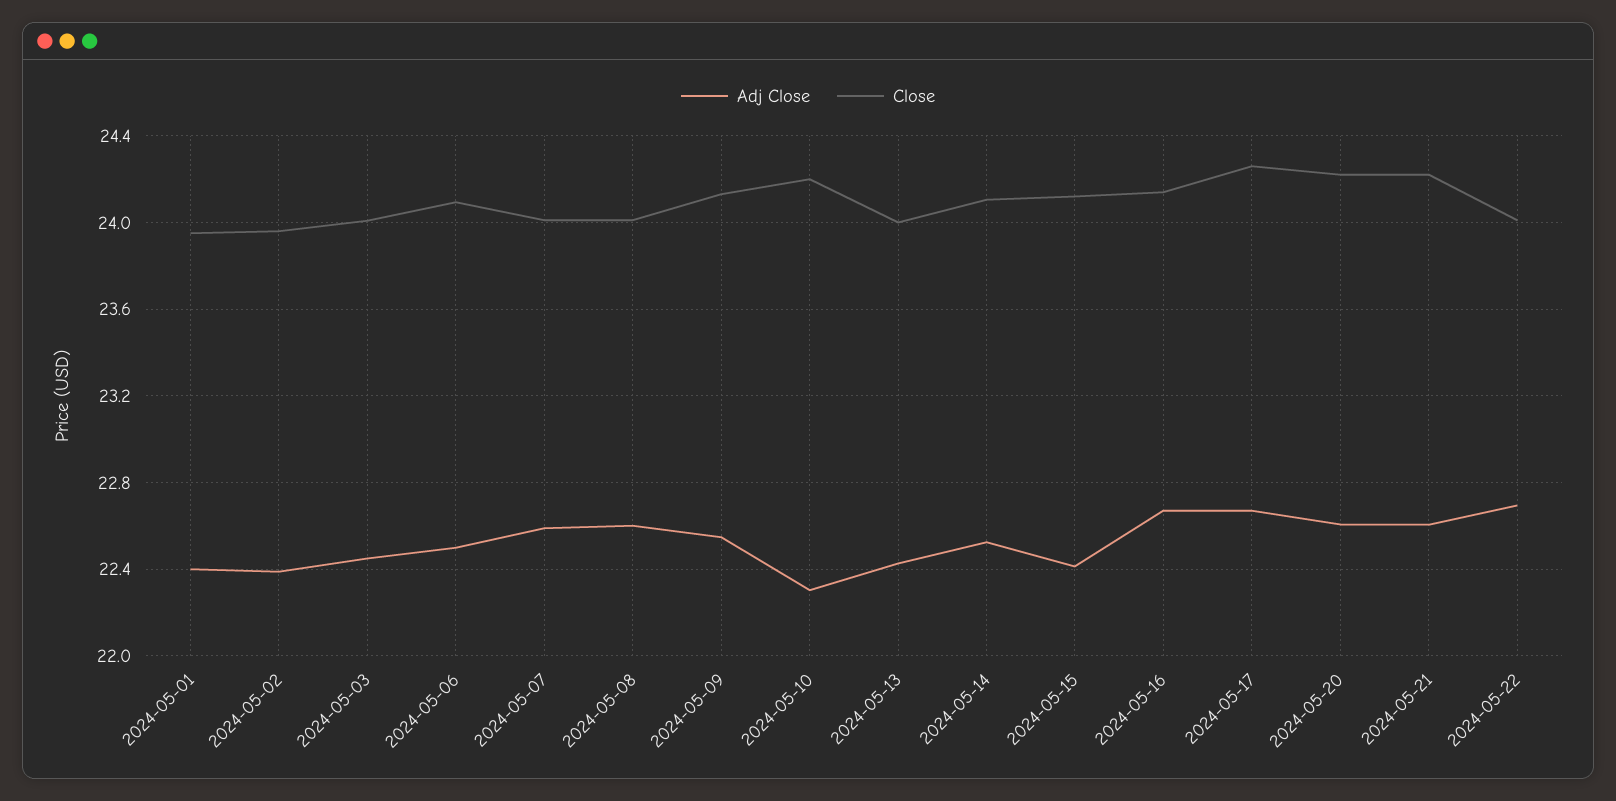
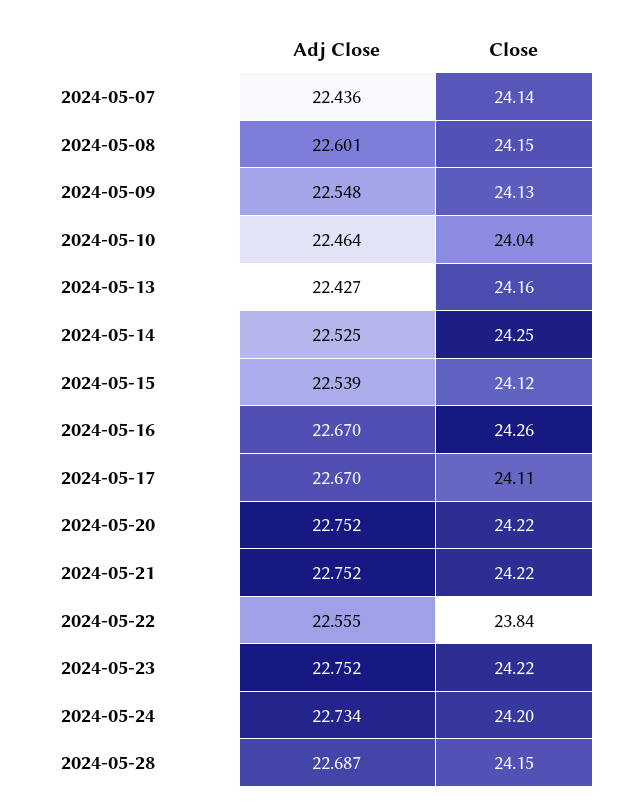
Adj Close, 2024-05-01: 22.4 -> none
Close, 2024-05-01: 23.95 -> none
Adj Close, 2024-05-02: 22.4 -> none
Close, 2024-05-02: 23.95 -> none
Adj Close, 2024-05-03: 22.45 -> none
Close, 2024-05-03: 24 -> none
Adj Close, 2024-05-06: 22.5 -> none
Close, 2024-05-06: 24.1 -> none
Adj Close, 2024-05-07: 22.6 -> 22.436
Close, 2024-05-07: 24 -> 24.14
Close, 2024-05-08: 24 -> 24.15
Adj Close, 2024-05-10: 22.3 -> 22.464
Close, 2024-05-10: 24.2 -> 24.04
Close, 2024-05-13: 24 -> 24.16
Close, 2024-05-14: 24.1 -> 24.25
Adj Close, 2024-05-15: 22.4 -> 22.539
Close, 2024-05-16: 24.15 -> 24.26
Close, 2024-05-17: 24.25 -> 24.11
Adj Close, 2024-05-20: 22.6 -> 22.752
Adj Close, 2024-05-21: 22.6 -> 22.752
Adj Close, 2024-05-22: 22.7 -> 22.555
Close, 2024-05-22: 24 -> 23.84
Adj Close, 2024-05-23: none -> 22.752
Close, 2024-05-23: none -> 24.22
Adj Close, 2024-05-24: none -> 22.734
Close, 2024-05-24: none -> 24.2
Adj Close, 2024-05-28: none -> 22.687
Close, 2024-05-28: none -> 24.15

